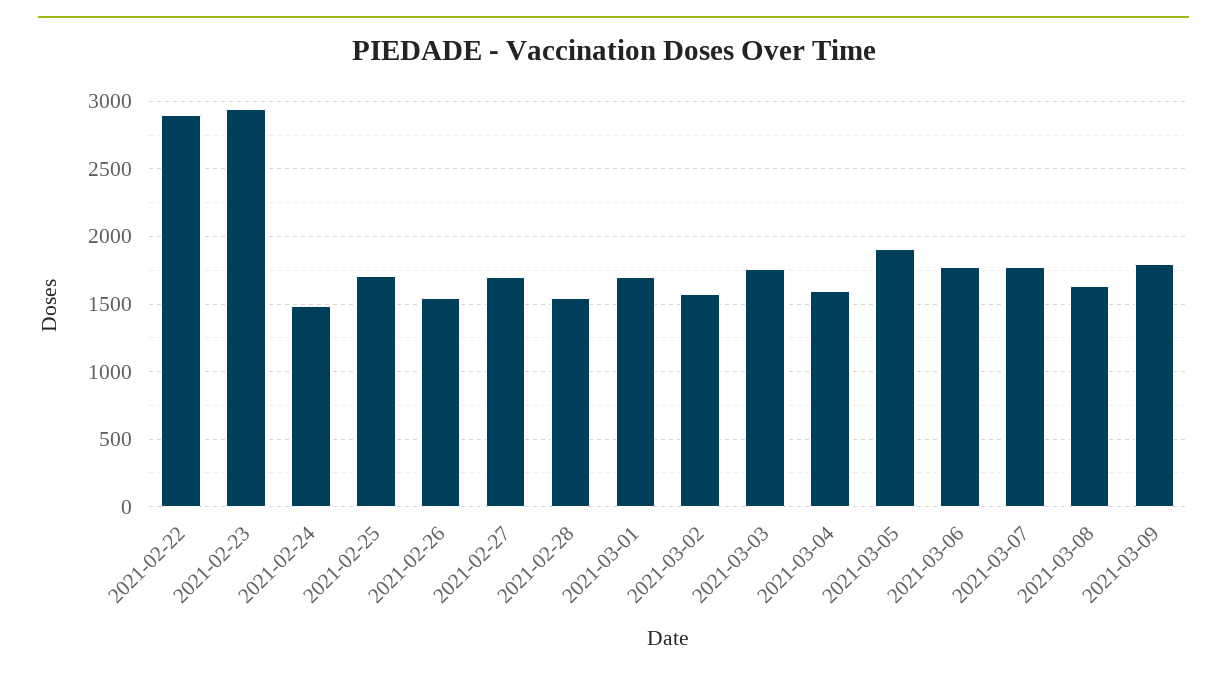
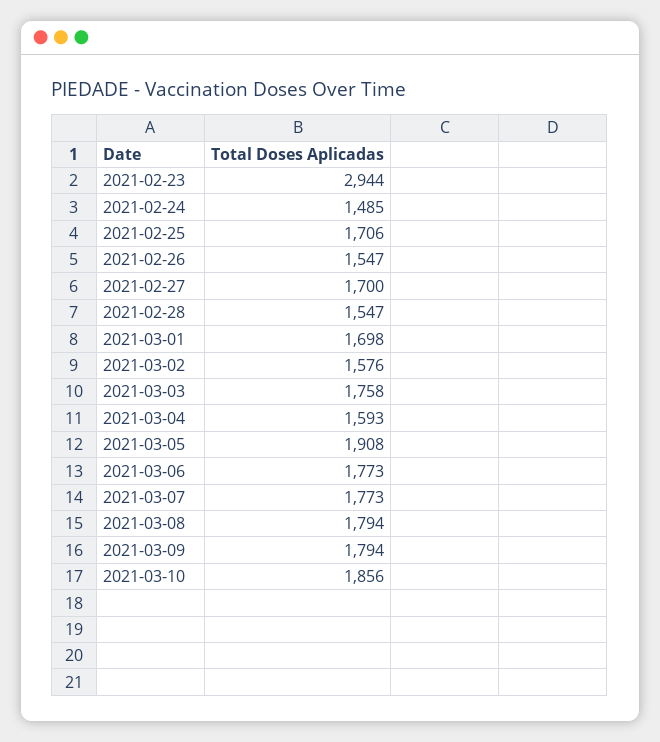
2021-02-22: 2900 -> none
2021-03-08: 1650 -> 1794
2021-03-10: none -> 1856

